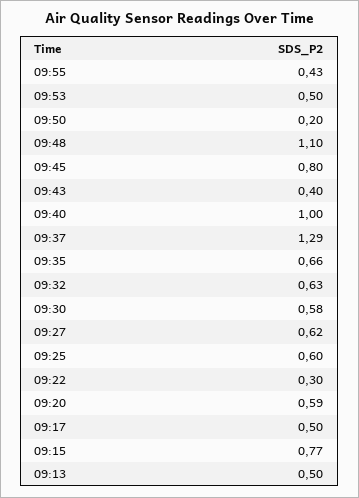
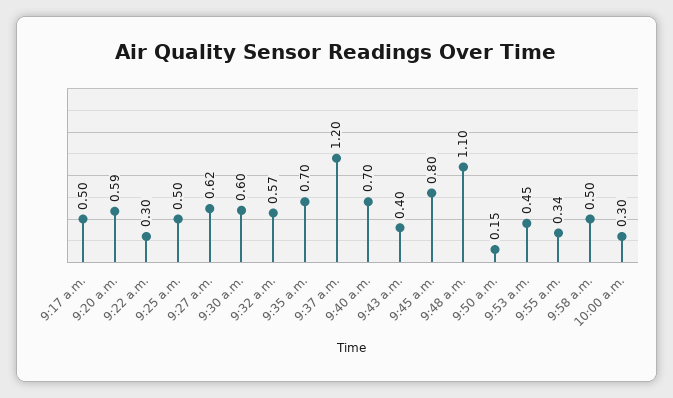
09:55: 0.43 -> 0.34
09:53: 0.5 -> 0.45
09:50: 0.2 -> 0.15
09:40: 1 -> 0.7
09:37: 1.29 -> 1.2
09:35: 0.66 -> 0.7
09:32: 0.63 -> 0.57
09:30: 0.58 -> 0.6
09:25: 0.6 -> 0.5
09:15: 0.77 -> none
09:13: 0.5 -> none
9:58 a.m.: none -> 0.5
10:00 a.m.: none -> 0.3

